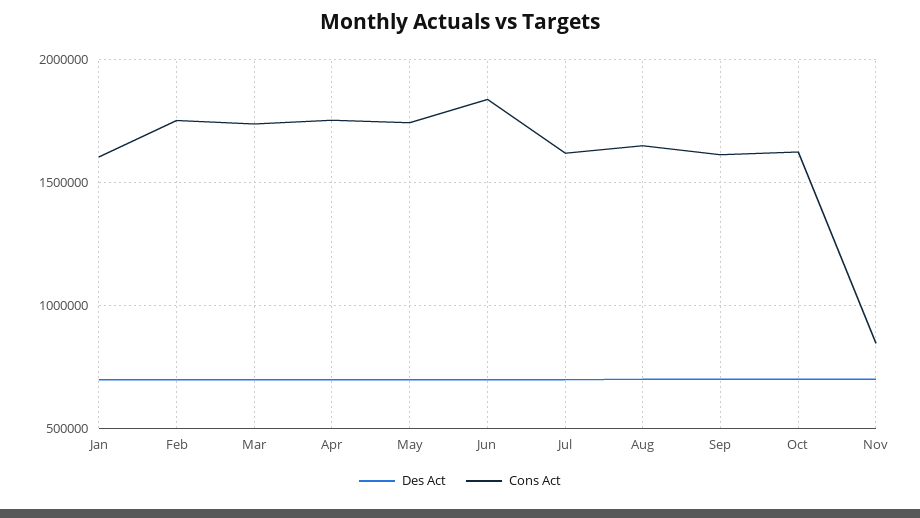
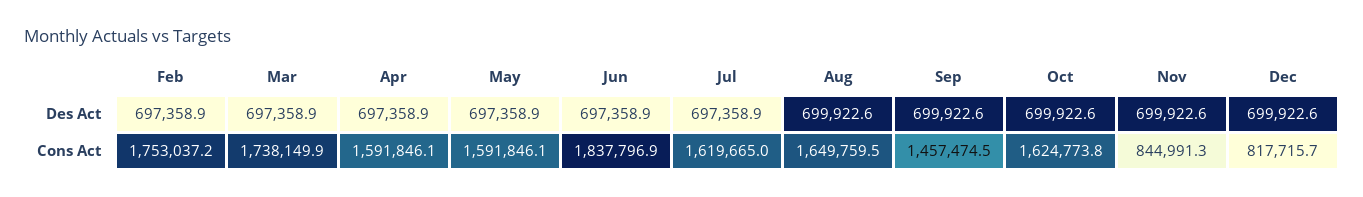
Des Act, Jan: 700000 -> none
Cons Act, Jan: 1600000 -> none
Cons Act, Apr: 1750000 -> 1591846.1
Cons Act, May: 1750000 -> 1591846.1
Cons Act, Sep: 1600000 -> 1457474.5
Des Act, Dec: none -> 699922.6
Cons Act, Dec: none -> 817715.7

